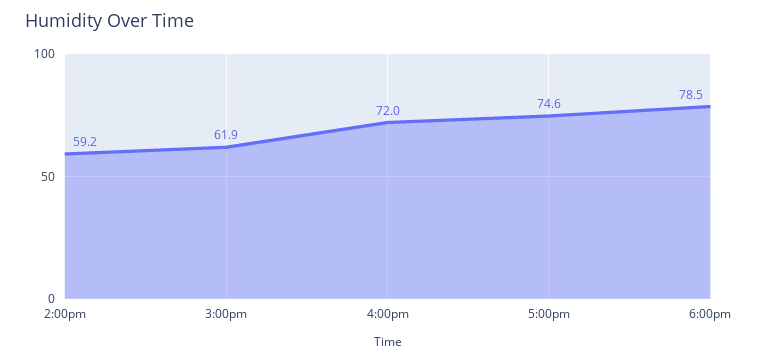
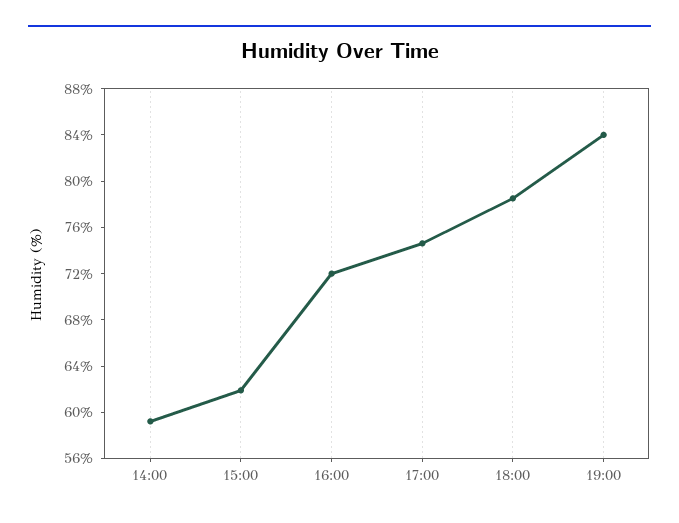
19:00: none -> 84

